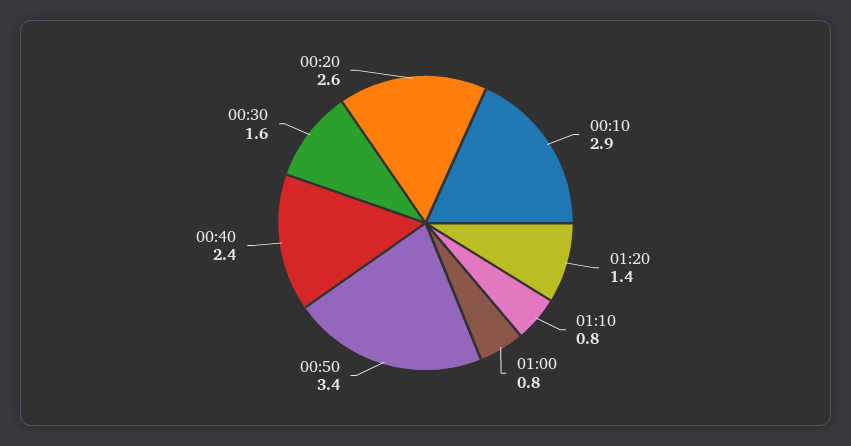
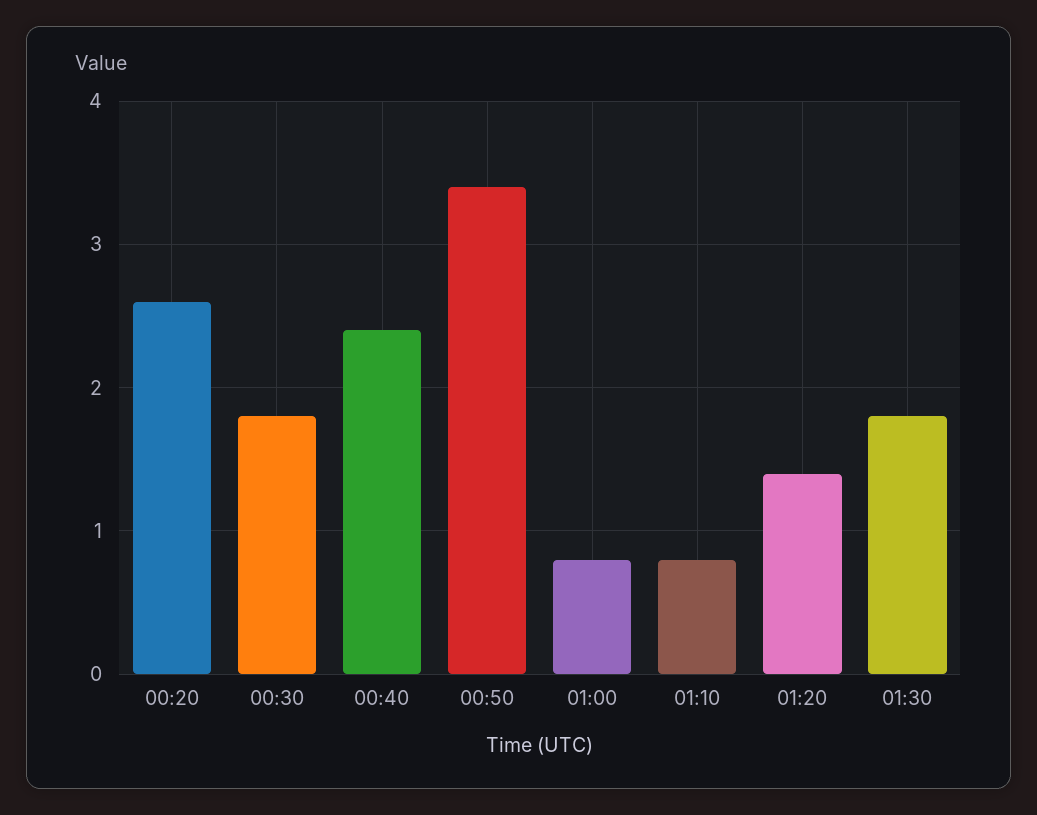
00:10: 2.9 -> none
00:30: 1.6 -> 1.8
01:30: none -> 1.8

